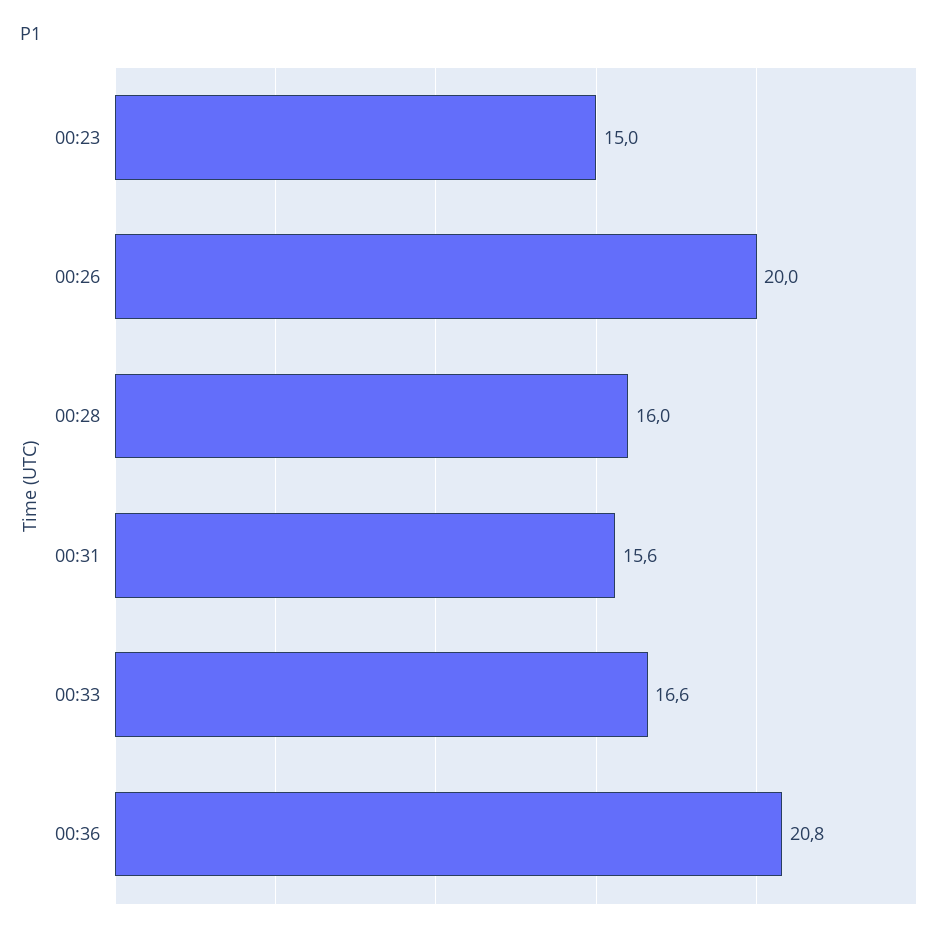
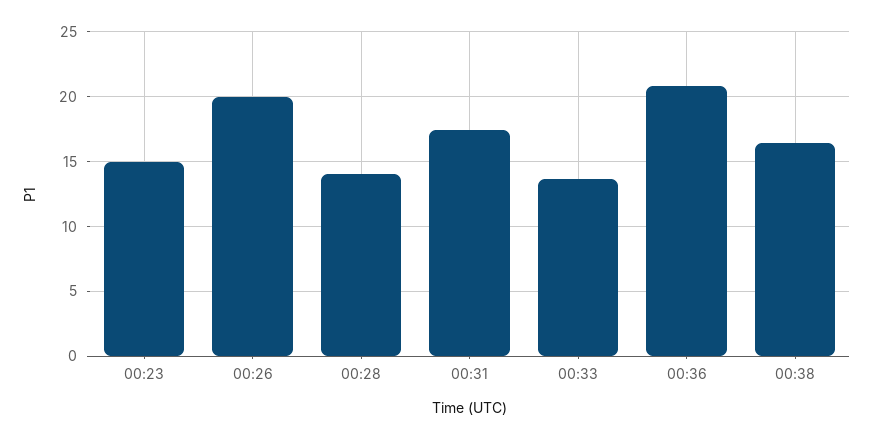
00:28: 16 -> 14
00:31: 15.6 -> 17.5
00:33: 16.6 -> 13.5
00:38: none -> 16.5

